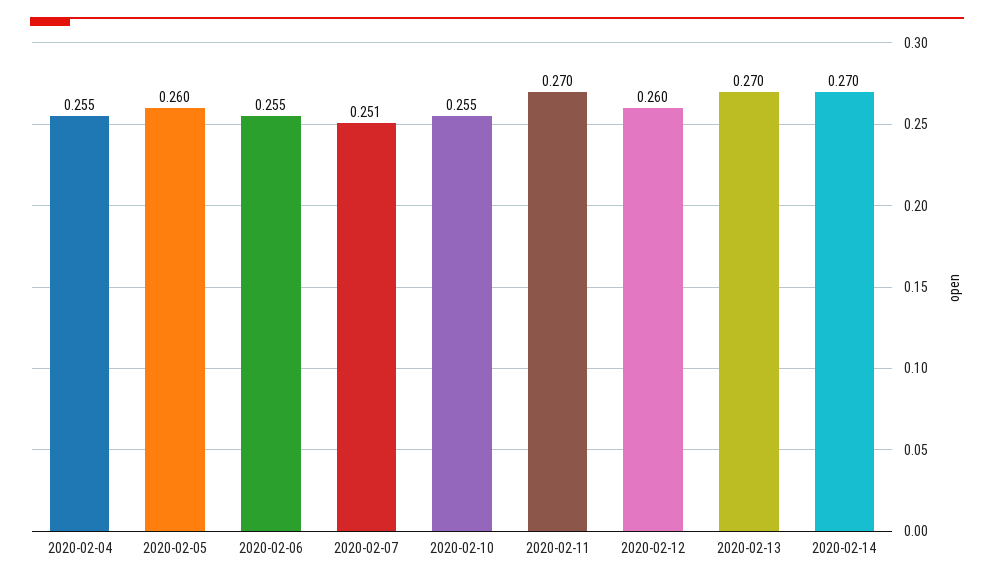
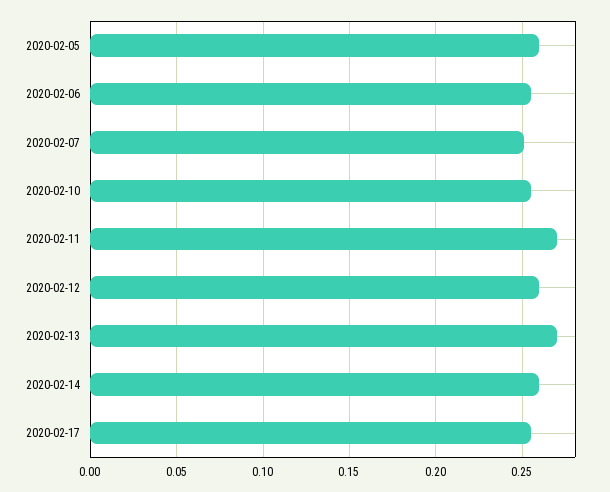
2020-02-04: 0.255 -> none
2020-02-14: 0.27 -> 0.26
2020-02-17: none -> 0.255

